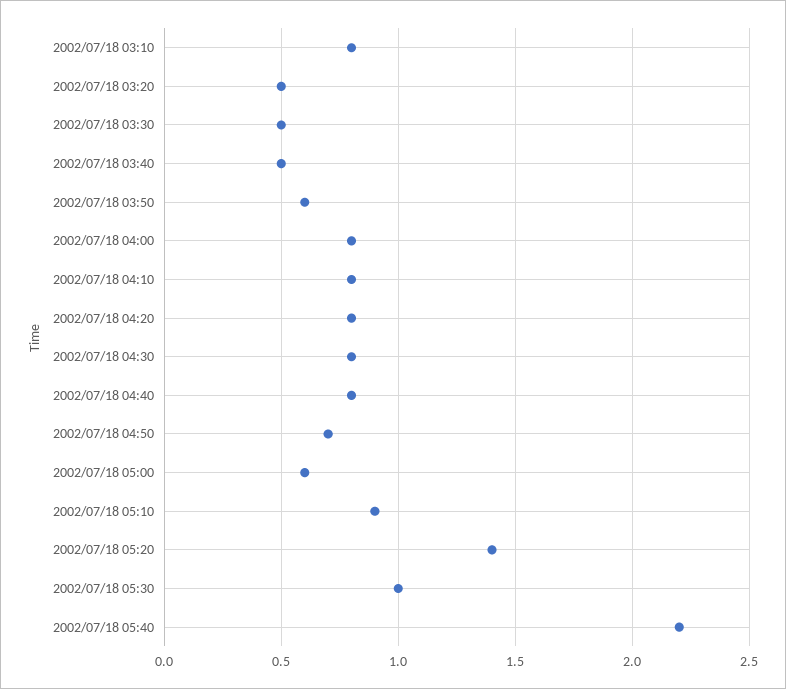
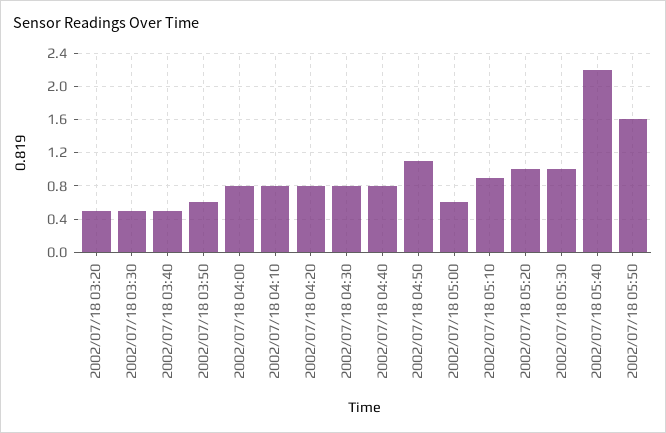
2002/07/18 03:10: 0.8 -> none
2002/07/18 04:50: 0.7 -> 1.1
2002/07/18 05:20: 1.4 -> 1
2002/07/18 05:50: none -> 1.6

